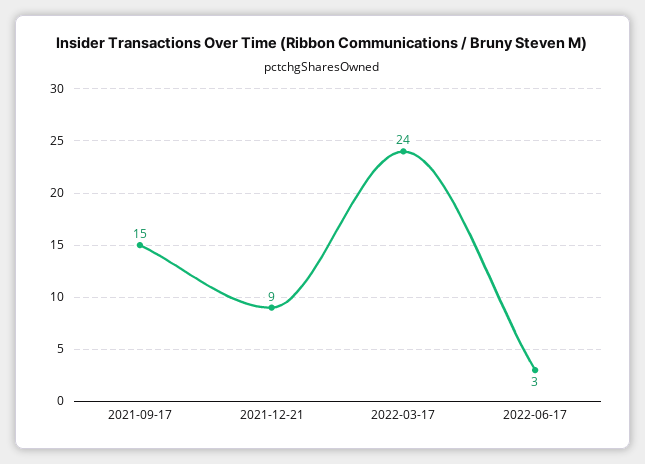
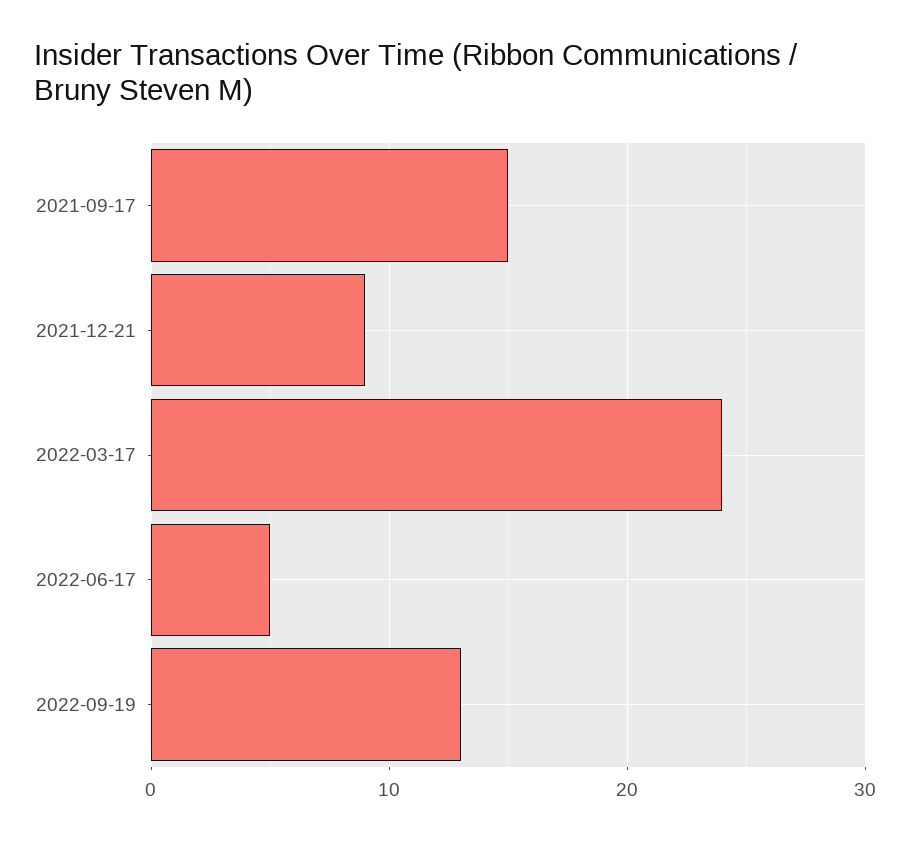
2022-06-17: 3 -> 5
2022-09-19: none -> 13

